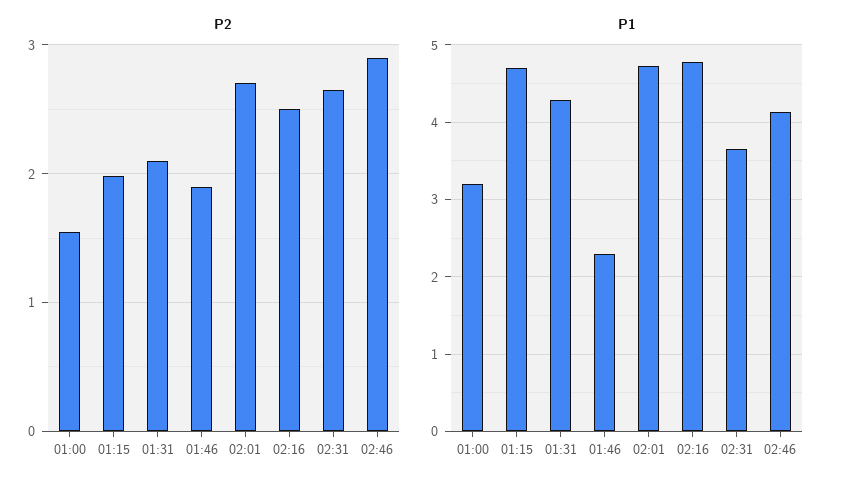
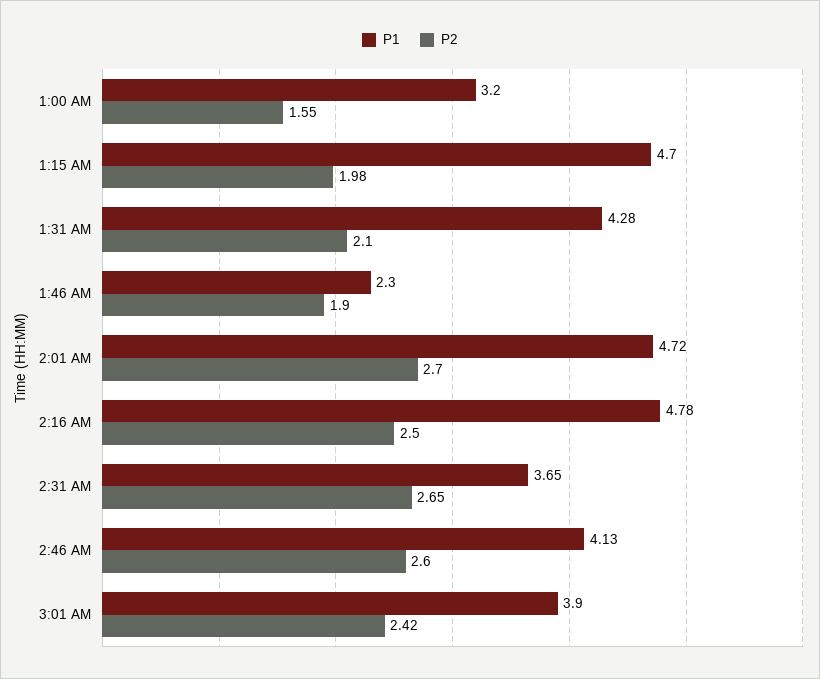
P2, 02:46: 2.9 -> 2.6
P1, 3:01 AM: none -> 3.9
P2, 3:01 AM: none -> 2.42

